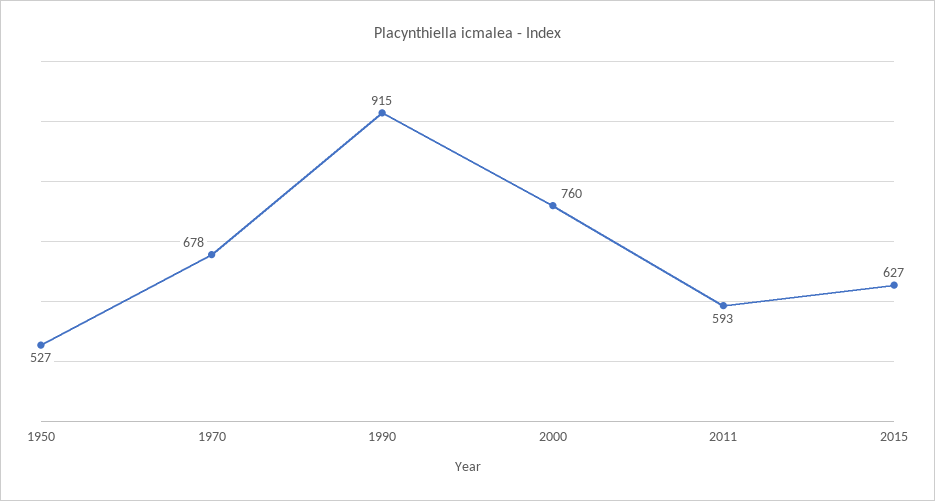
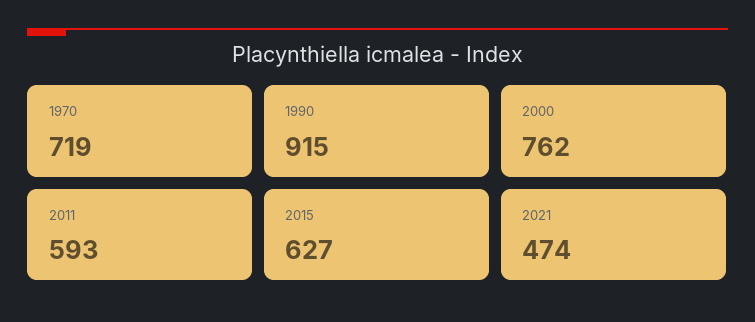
1950: 527 -> none
1970: 678 -> 719
2000: 760 -> 762
2021: none -> 474

